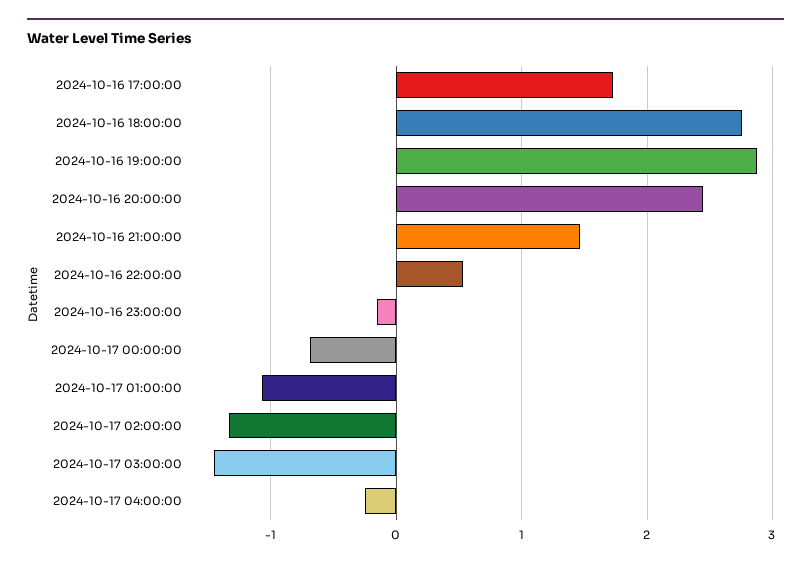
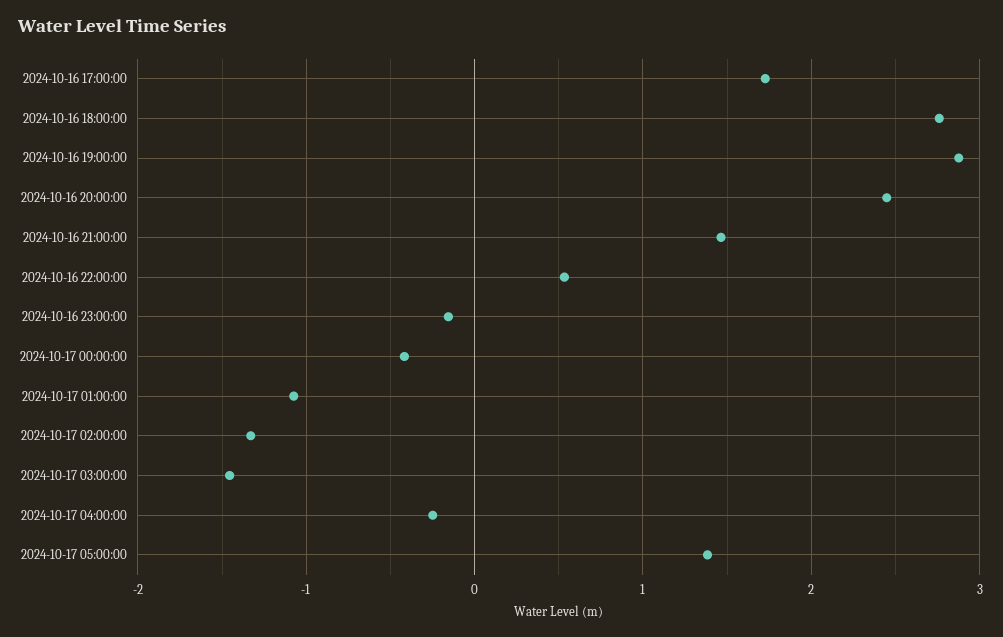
2024-10-17 00:00:00: -0.7 -> -0.4
2024-10-17 05:00:00: none -> 1.4

